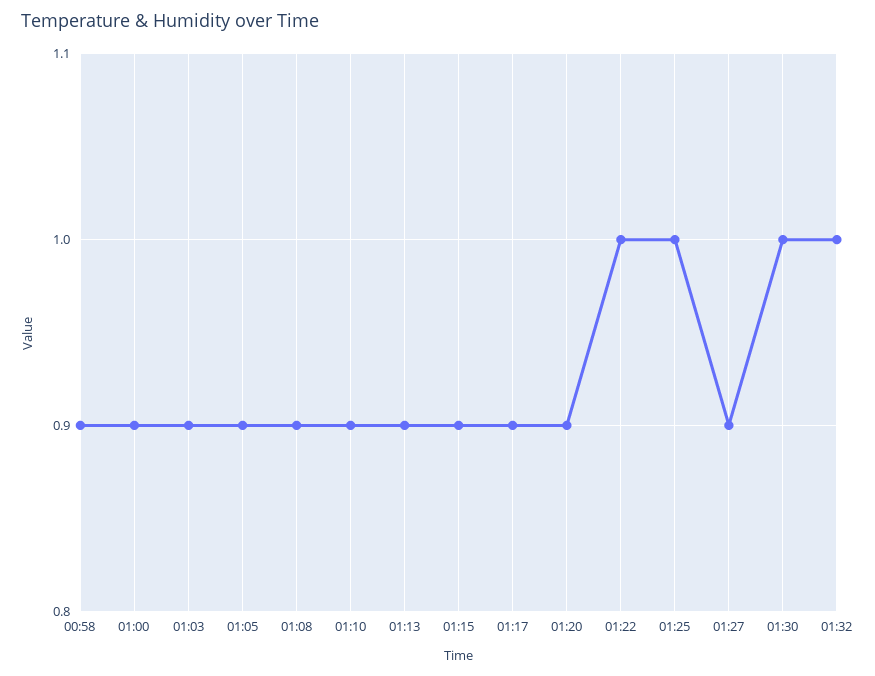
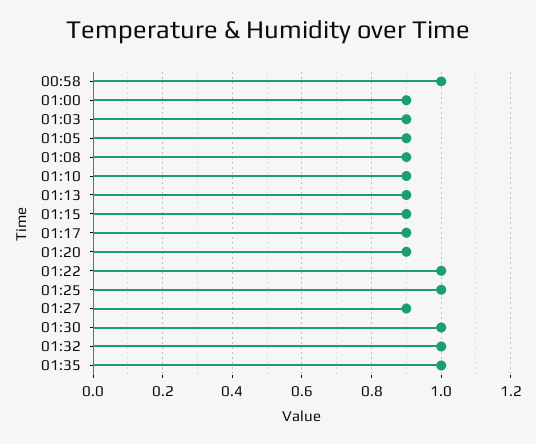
00:58: 0.9 -> 1
01:35: none -> 1

